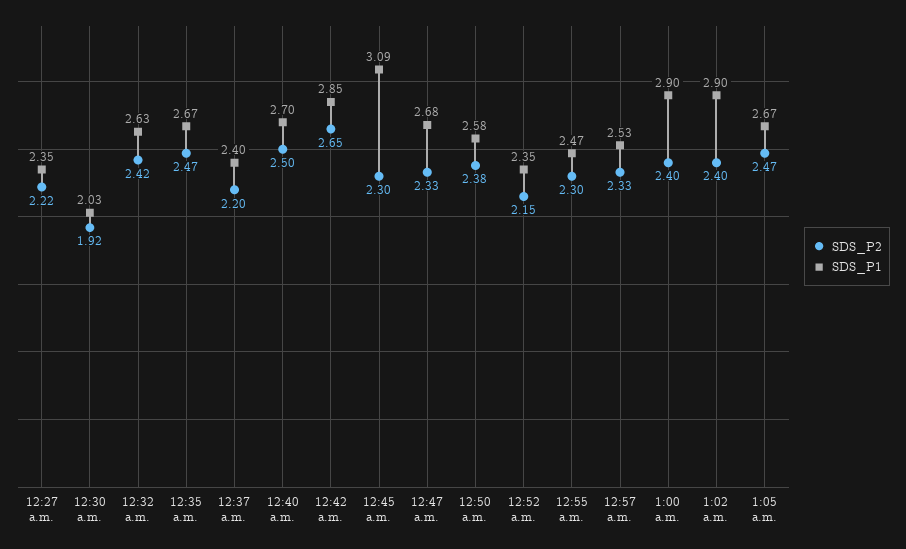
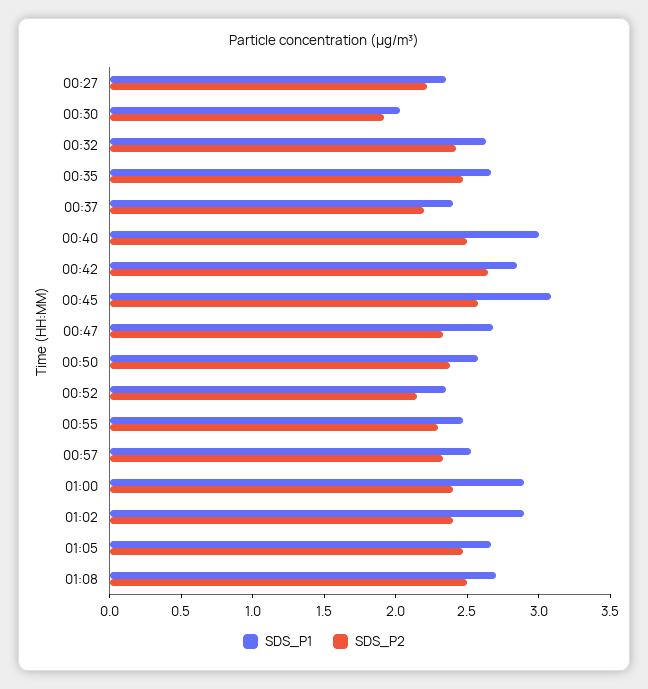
SDS_P1, 12:40 a.m.: 2.7 -> 3
SDS_P2, 12:45 a.m.: 2.3 -> 2.6
SDS_P1, 01:08: none -> 2.7
SDS_P2, 01:08: none -> 2.5

